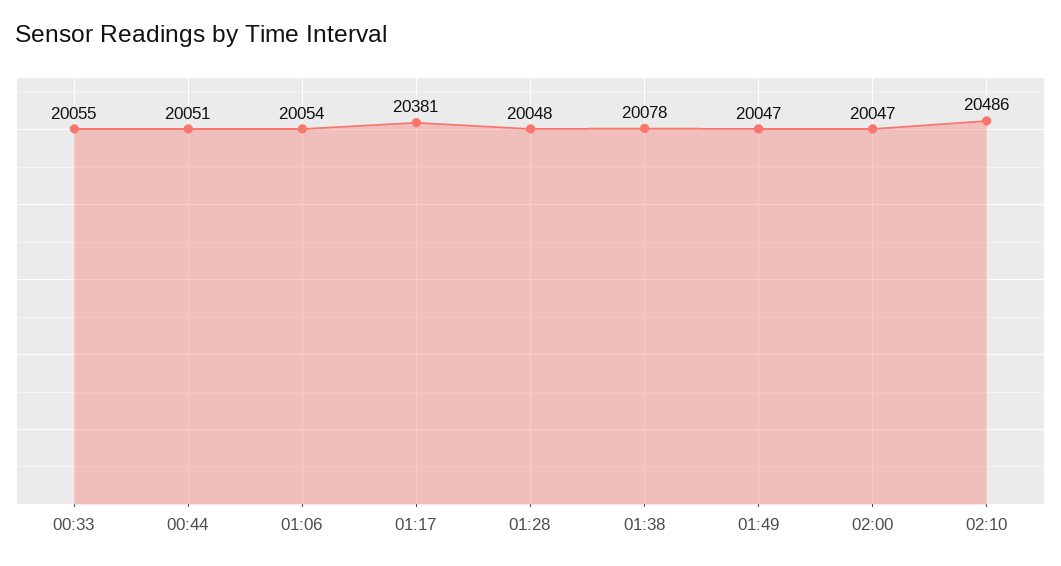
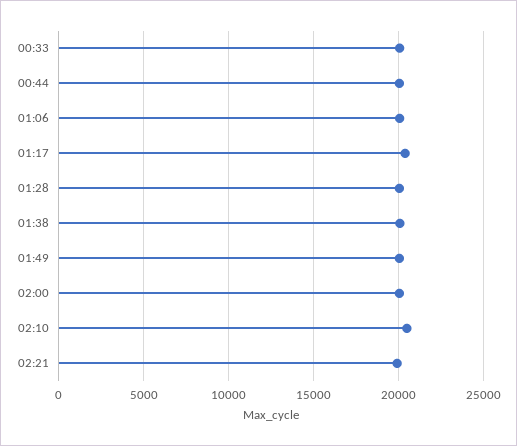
02:21: none -> 20000

